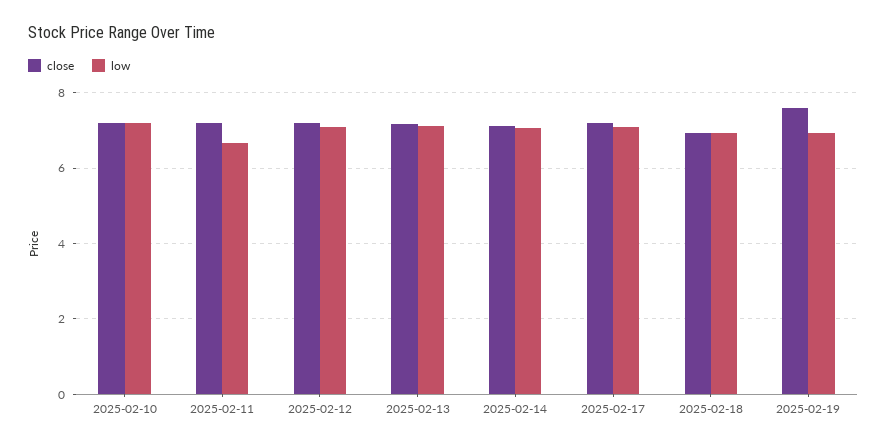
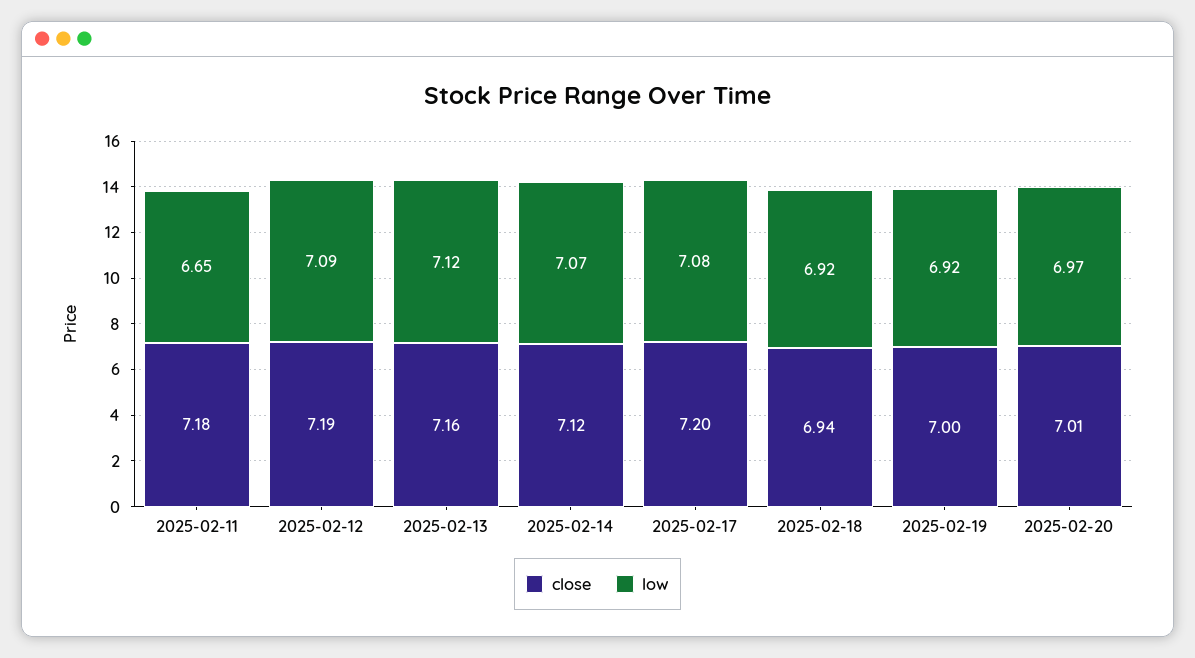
close, 2025-02-10: 7.2 -> none
low, 2025-02-10: 7.2 -> none
close, 2025-02-19: 7.6 -> 7
close, 2025-02-20: none -> 7.01
low, 2025-02-20: none -> 6.97

